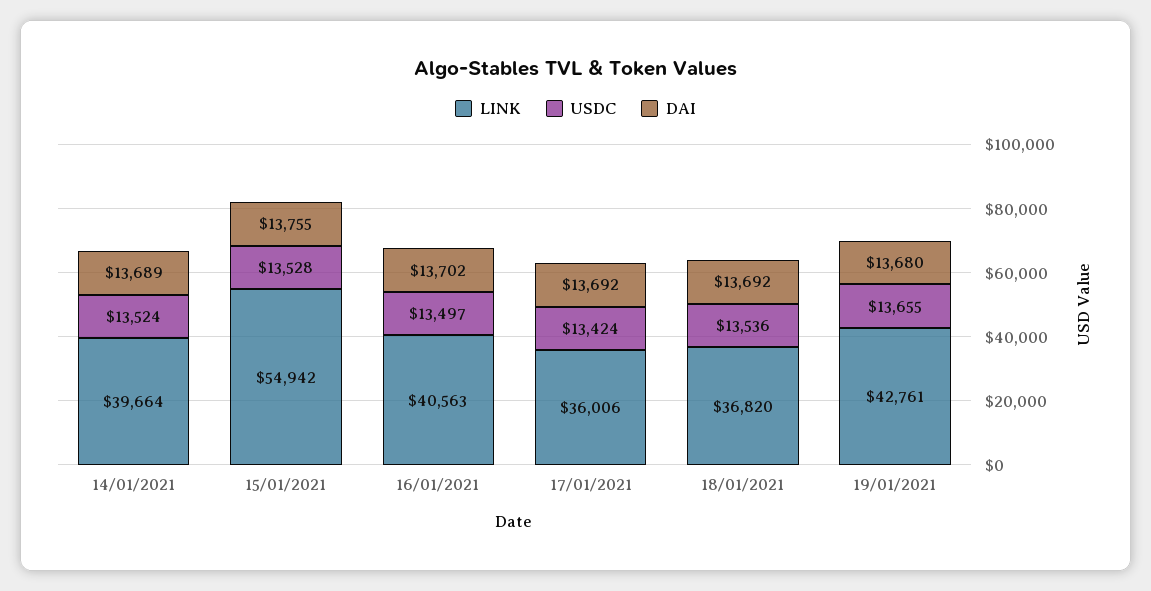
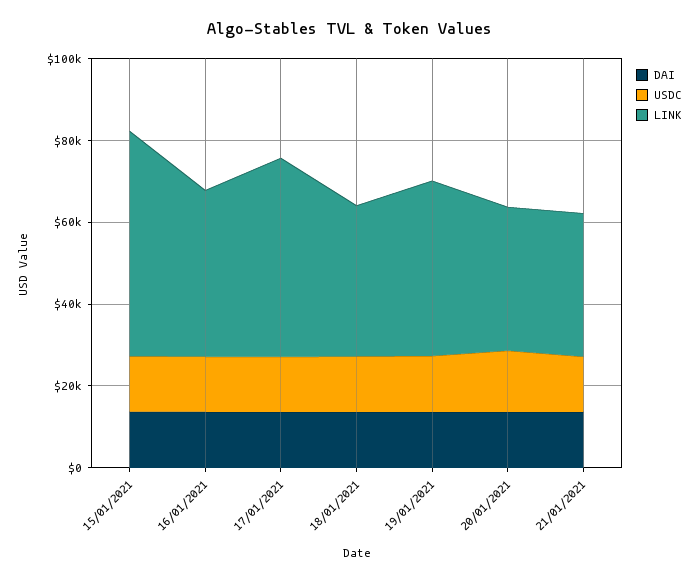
LINK, 14/01/2021: 39664 -> none
USDC, 14/01/2021: 13524 -> none
DAI, 14/01/2021: 13689 -> none
LINK, 17/01/2021: 36006 -> 50000
DAI, 20/01/2021: none -> 15000
USDC, 20/01/2021: none -> 15000
LINK, 20/01/2021: none -> 35000
DAI, 21/01/2021: none -> 15000
USDC, 21/01/2021: none -> 15000
LINK, 21/01/2021: none -> 35000

